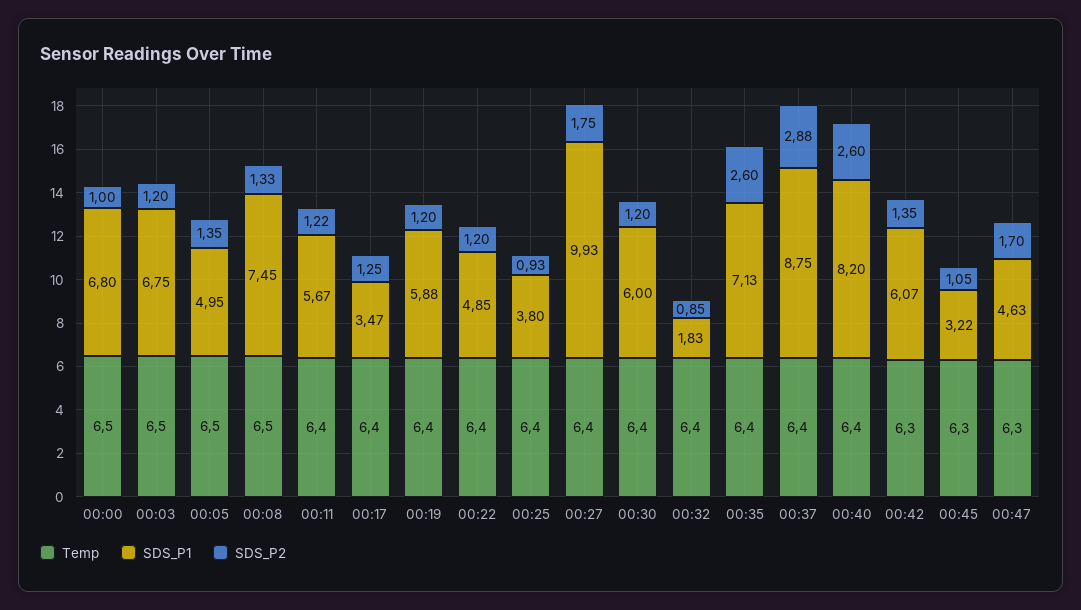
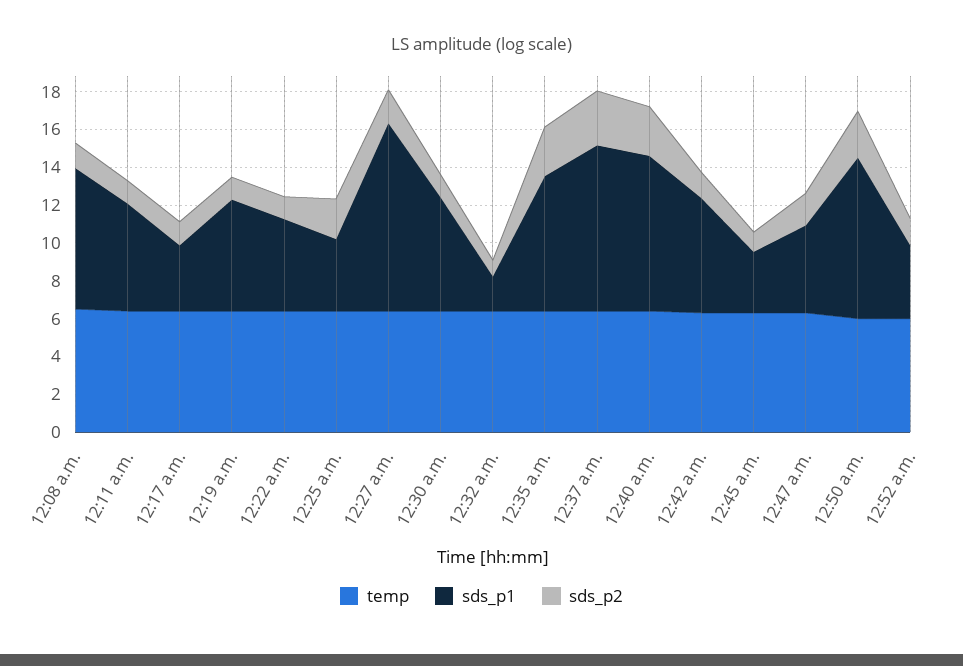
Temp, 00:00: 6.5 -> none
SDS_P1, 00:00: 6.8 -> none
SDS_P2, 00:00: 1 -> none
Temp, 00:03: 6.5 -> none
SDS_P1, 00:03: 6.75 -> none
SDS_P2, 00:03: 1.2 -> none
Temp, 00:05: 6.5 -> none
SDS_P1, 00:05: 4.95 -> none
SDS_P2, 00:05: 1.35 -> none
SDS_P2, 00:25: 0.93 -> 2
Temp, 12:50 a.m.: none -> 6
SDS_P1, 12:50 a.m.: none -> 8.5
SDS_P2, 12:50 a.m.: none -> 2.5
Temp, 12:52 a.m.: none -> 6
SDS_P1, 12:52 a.m.: none -> 4
SDS_P2, 12:52 a.m.: none -> 1.5

